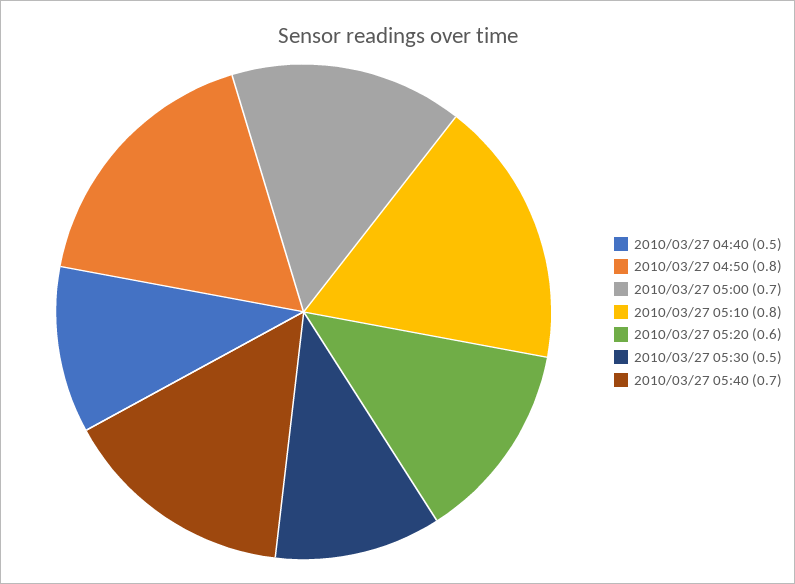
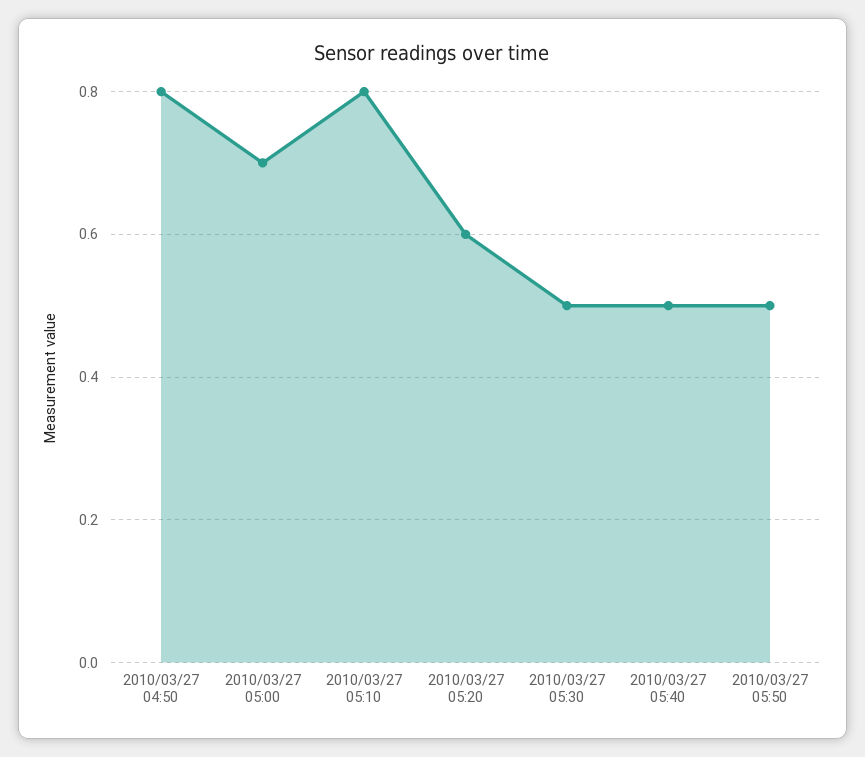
2010/03/27 04:40: 0.5 -> none
2010/03/27 05:40: 0.7 -> 0.5
2010/03/27 05:50: none -> 0.5

